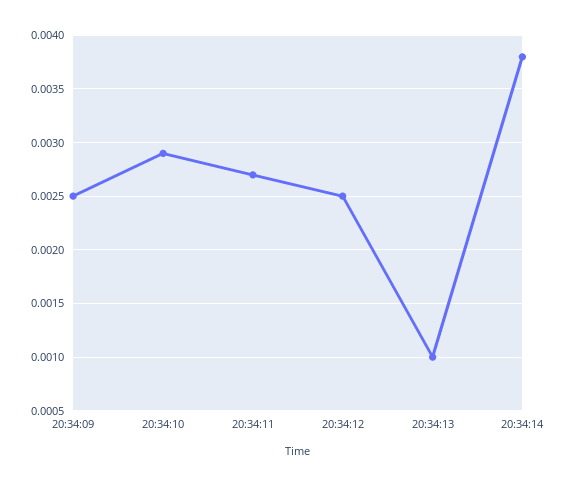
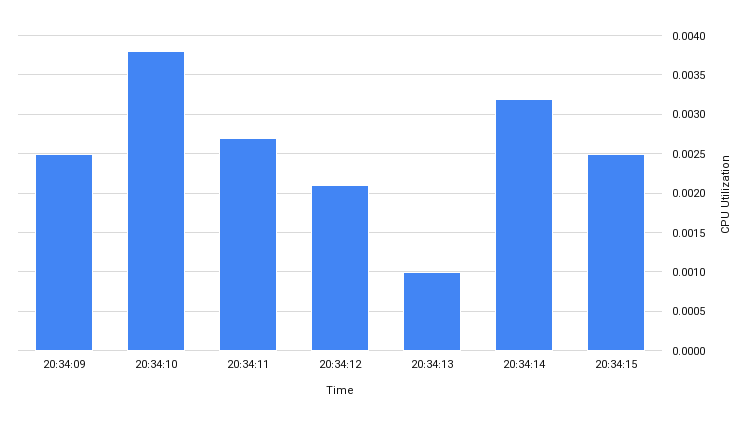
20:34:10: 0.0029 -> 0.0038
20:34:12: 0.0025 -> 0.0021
20:34:14: 0.0038 -> 0.0032
20:34:15: none -> 0.0025

